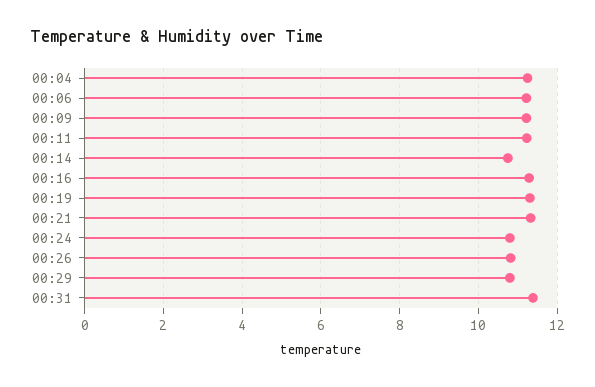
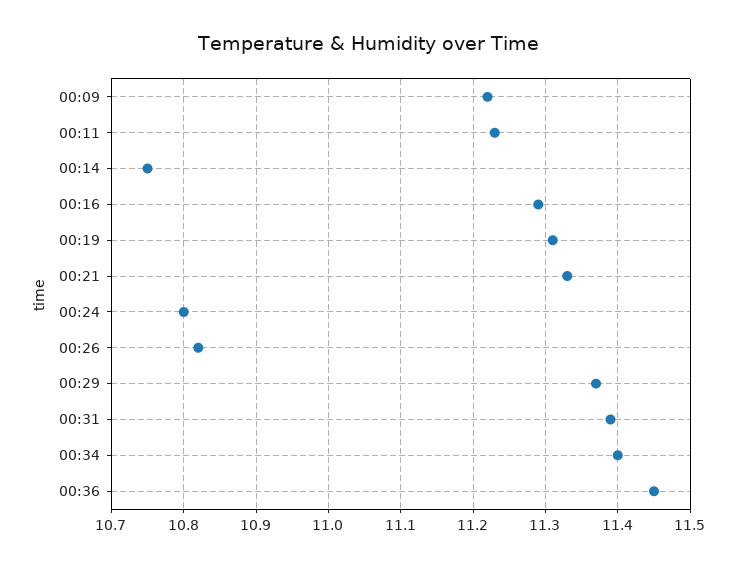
00:04: 11.2 -> none
00:06: 11.2 -> none
00:29: 10.8 -> 11.37
00:34: none -> 11.4
00:36: none -> 11.45

